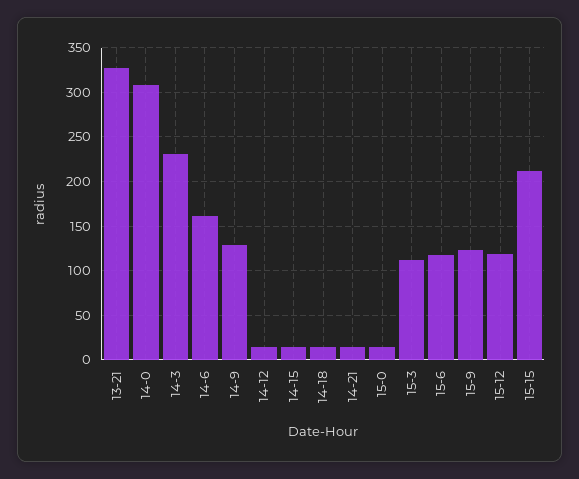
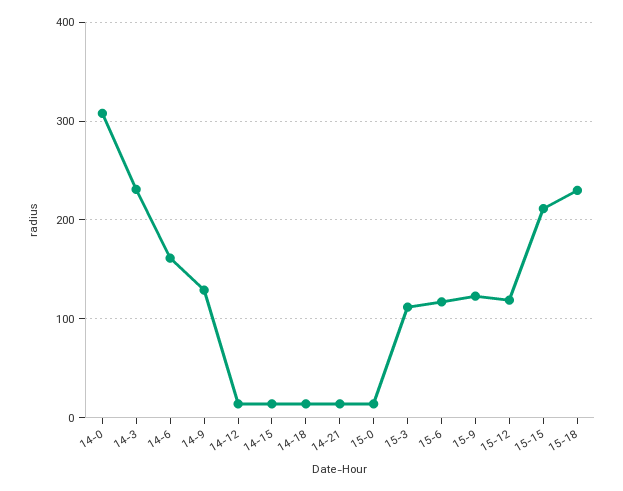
13-21: 330 -> none
15-18: none -> 230

